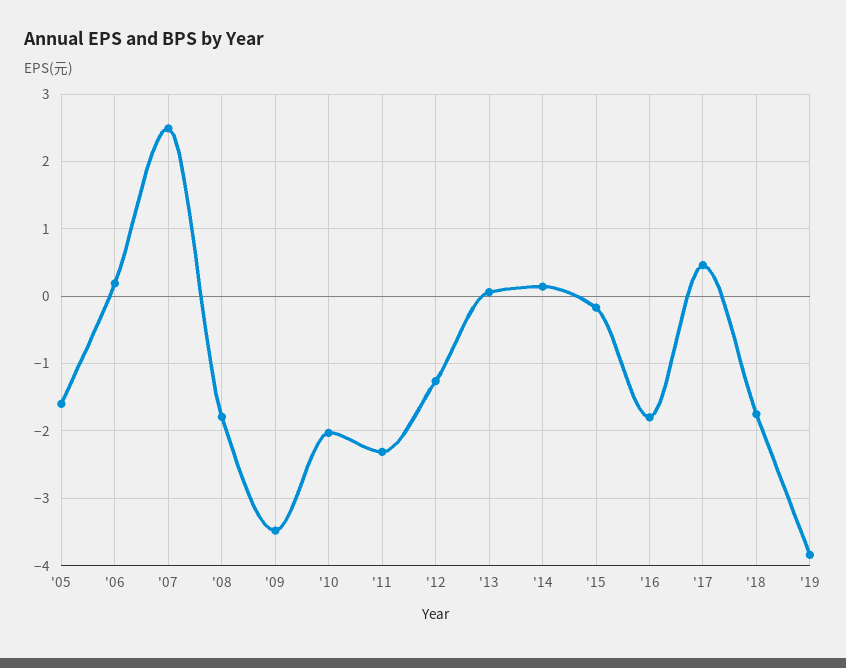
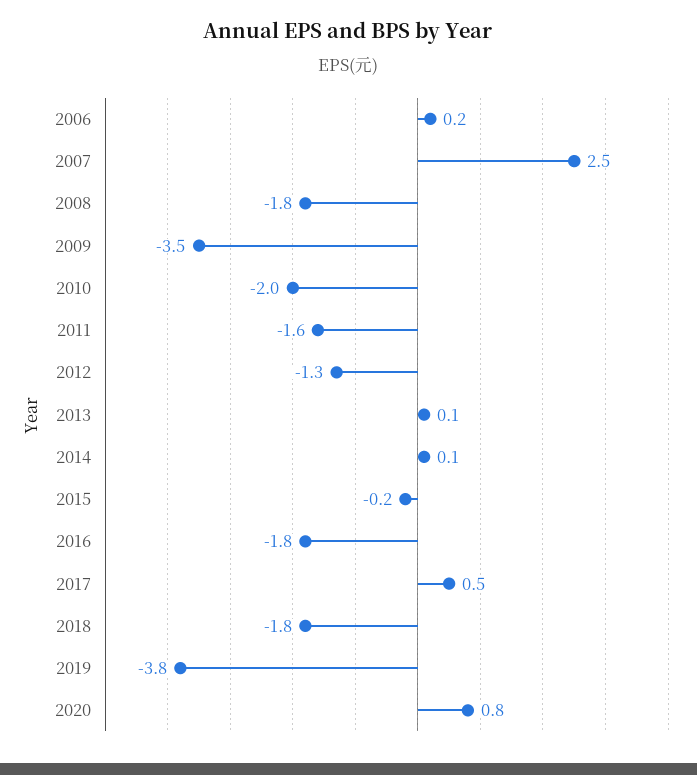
'05: -1.6 -> none
'11: -2.3 -> -1.6
2020: none -> 0.8

